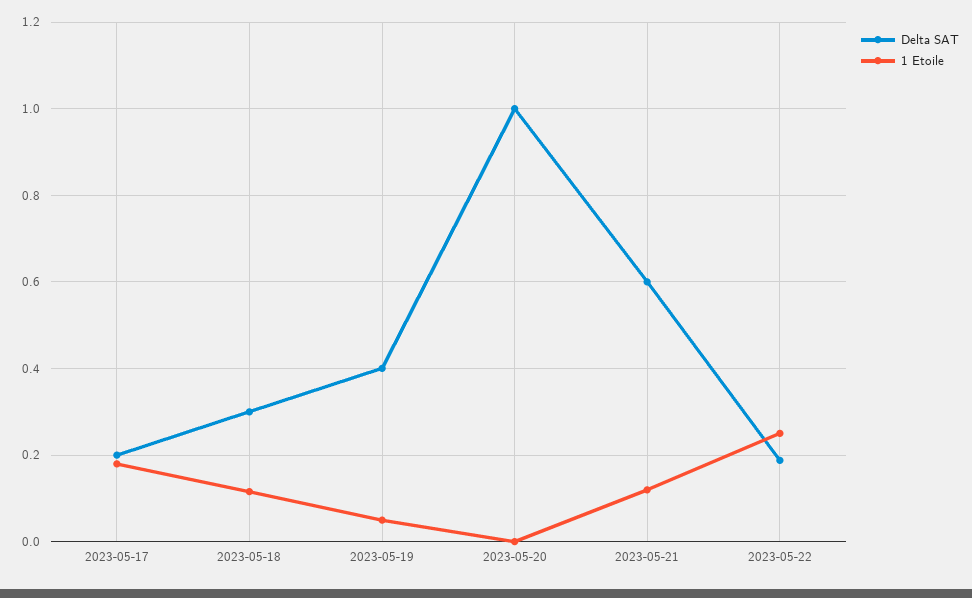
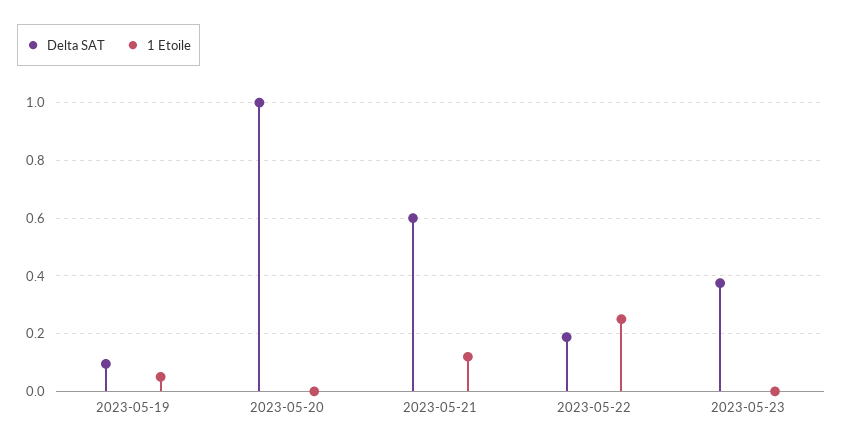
Delta SAT, 2023-05-17: 0.2 -> none
1 Etoile, 2023-05-17: 0.18 -> none
Delta SAT, 2023-05-18: 0.3 -> none
1 Etoile, 2023-05-18: 0.12 -> none
Delta SAT, 2023-05-19: 0.4 -> 0.1
Delta SAT, 2023-05-23: none -> 0.375
1 Etoile, 2023-05-23: none -> 0

